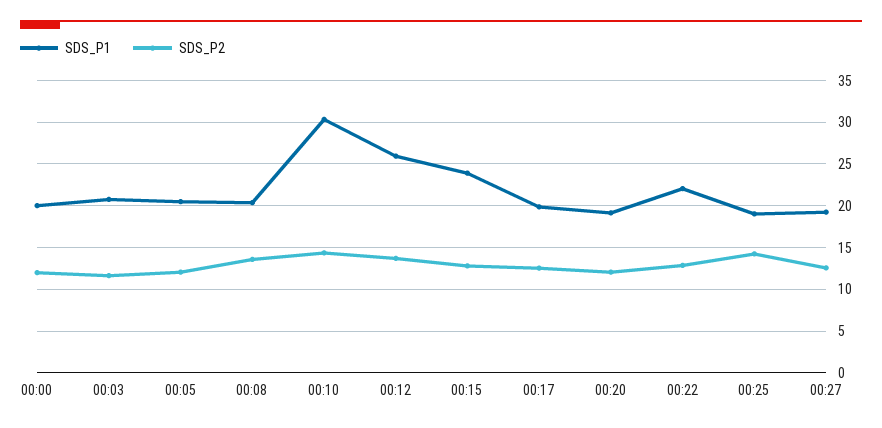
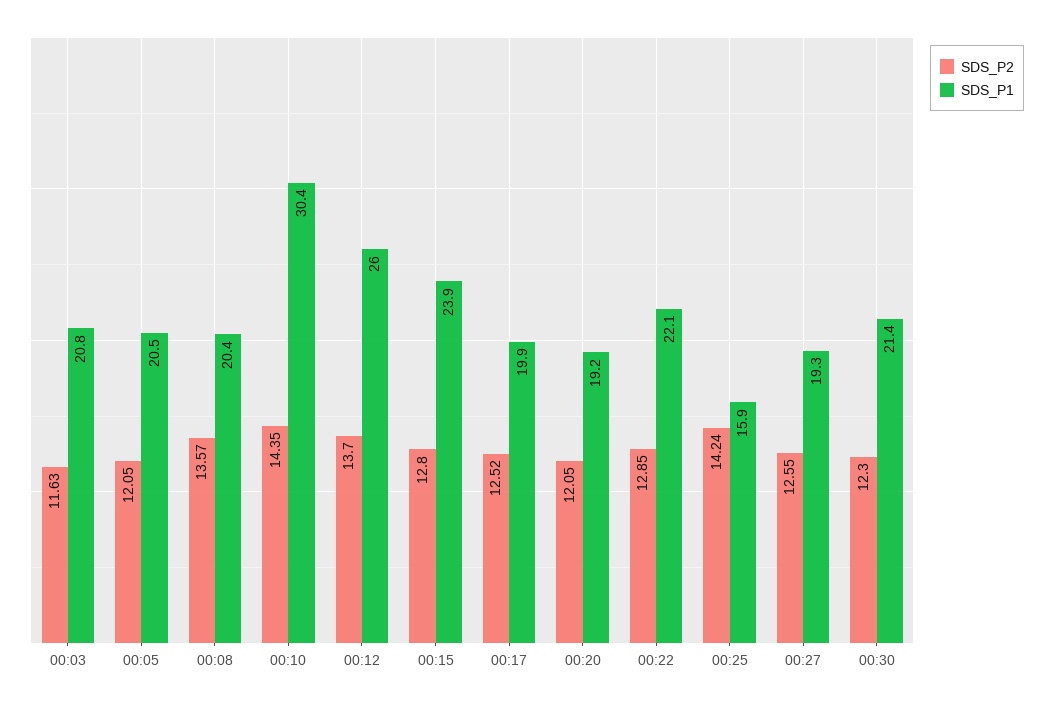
SDS_P1, 00:00: 20 -> none
SDS_P2, 00:00: 12 -> none
SDS_P1, 00:25: 19 -> 15.9
SDS_P2, 00:30: none -> 12.3
SDS_P1, 00:30: none -> 21.4

